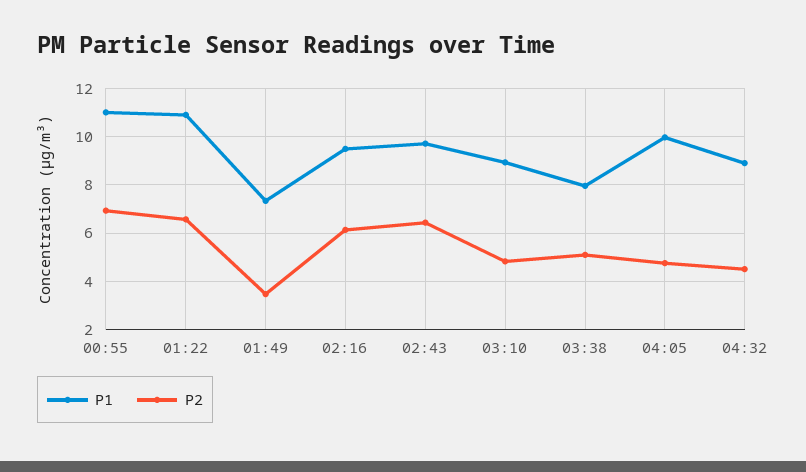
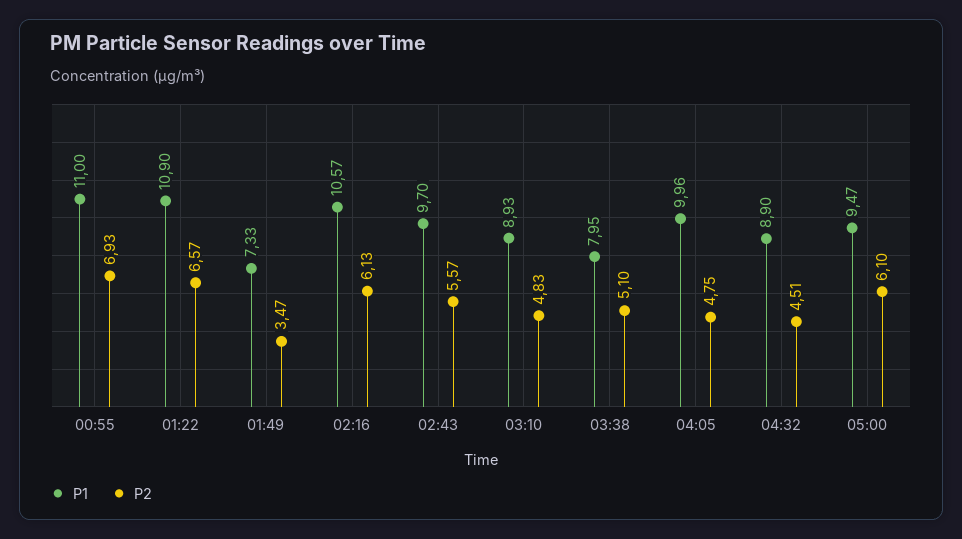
P1, 02:16: 9.5 -> 10.57
P2, 02:43: 6.5 -> 5.57
P1, 05:00: none -> 9.47
P2, 05:00: none -> 6.1

